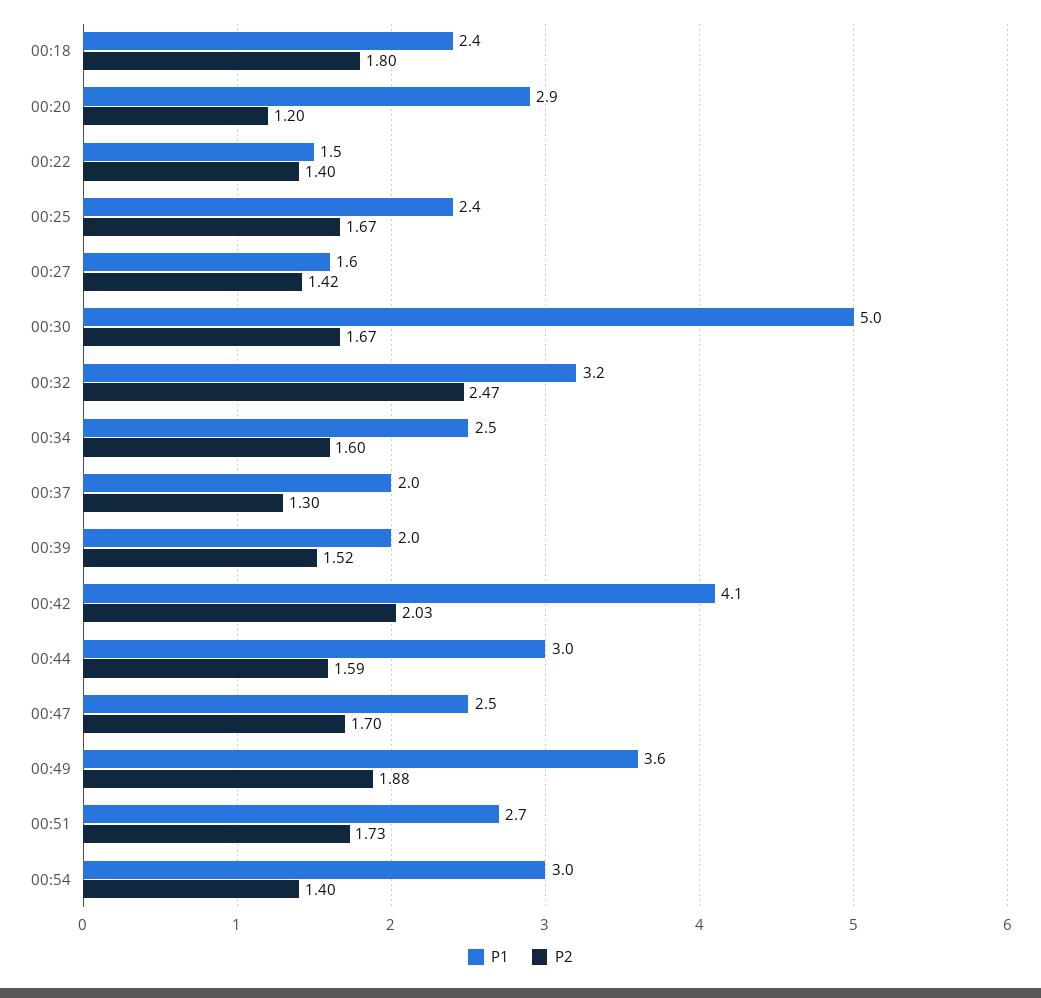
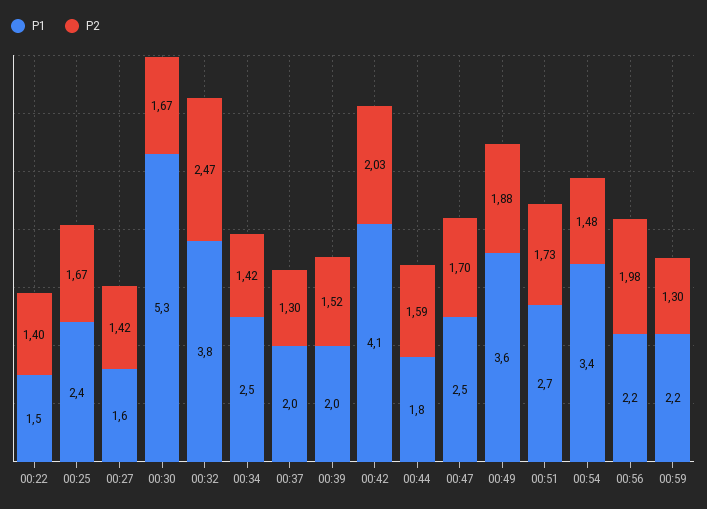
P1, 00:18: 2.4 -> none
P2, 00:18: 1.8 -> none
P1, 00:20: 2.9 -> none
P2, 00:20: 1.2 -> none
P1, 00:30: 5 -> 5.3
P1, 00:32: 3.2 -> 3.8
P2, 00:34: 1.6 -> 1.42
P1, 00:44: 3 -> 1.8
P1, 00:54: 3 -> 3.4
P2, 00:54: 1.4 -> 1.48
P1, 00:56: none -> 2.2
P2, 00:56: none -> 1.98
P1, 00:59: none -> 2.2
P2, 00:59: none -> 1.3

